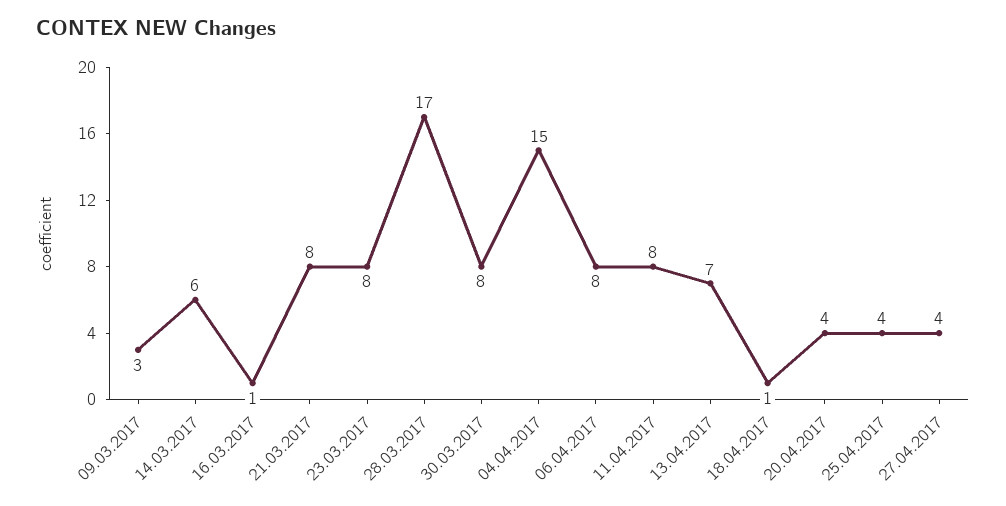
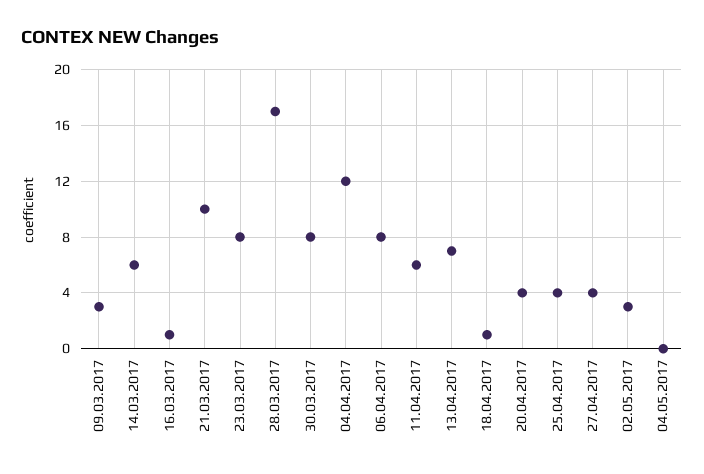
21.03.2017: 8 -> 10
04.04.2017: 15 -> 12
11.04.2017: 8 -> 6
02.05.2017: none -> 3
04.05.2017: none -> 0

